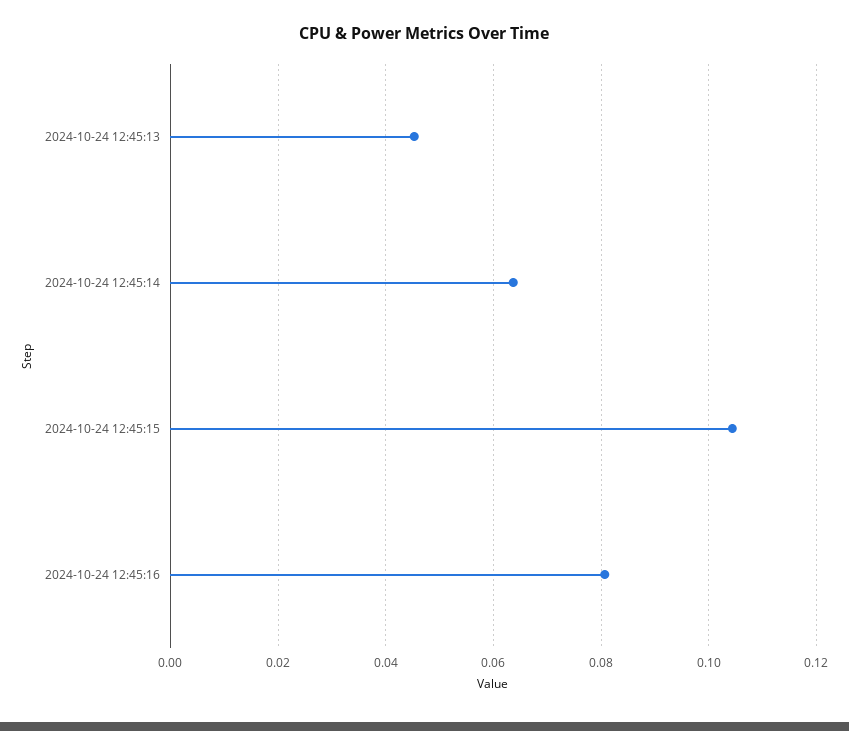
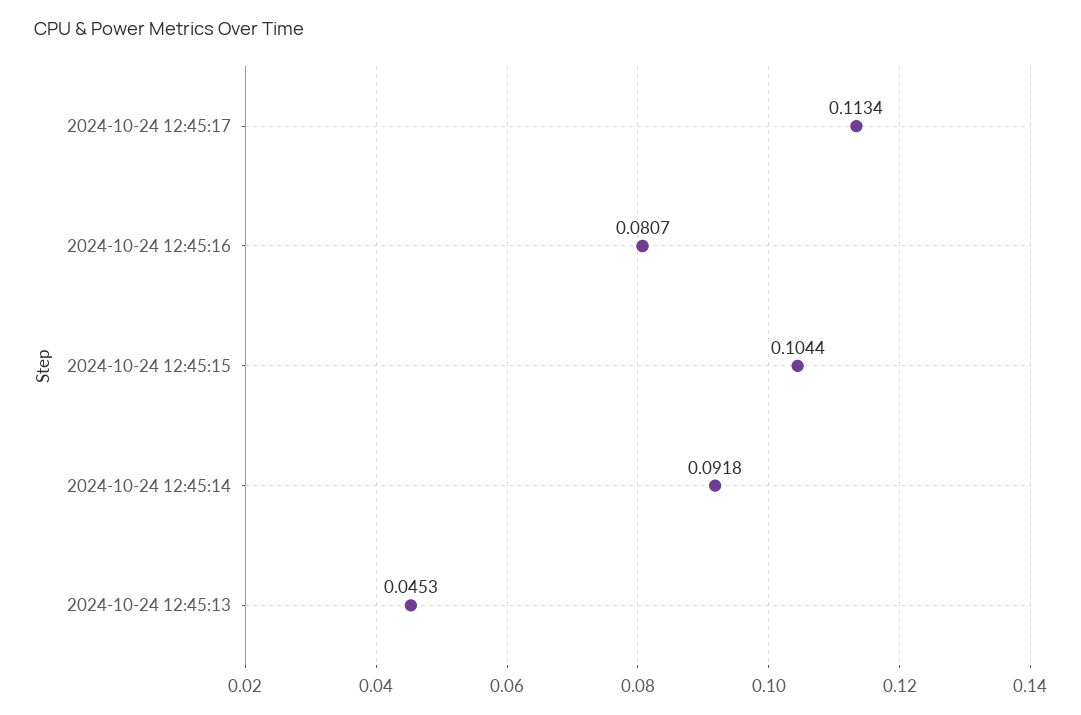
2024-10-24 12:45:14: 0.064 -> 0.0918
2024-10-24 12:45:17: none -> 0.1134

